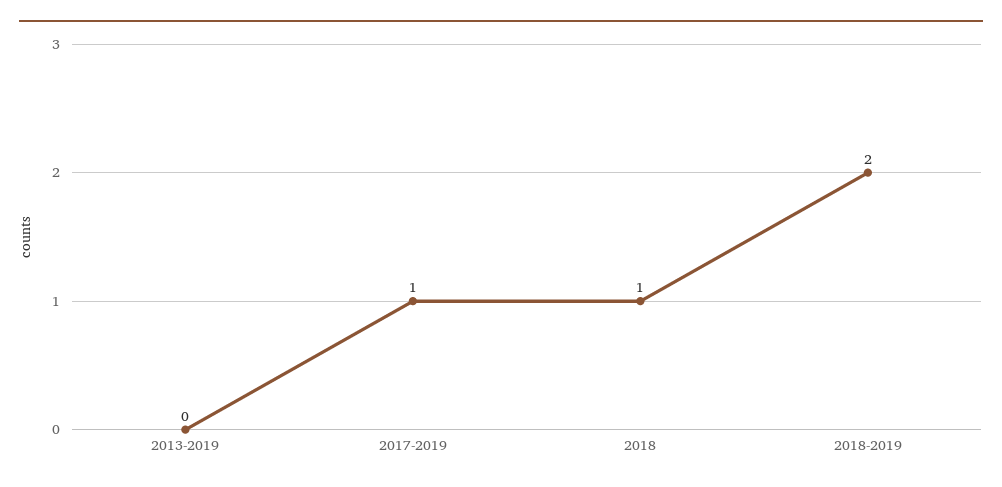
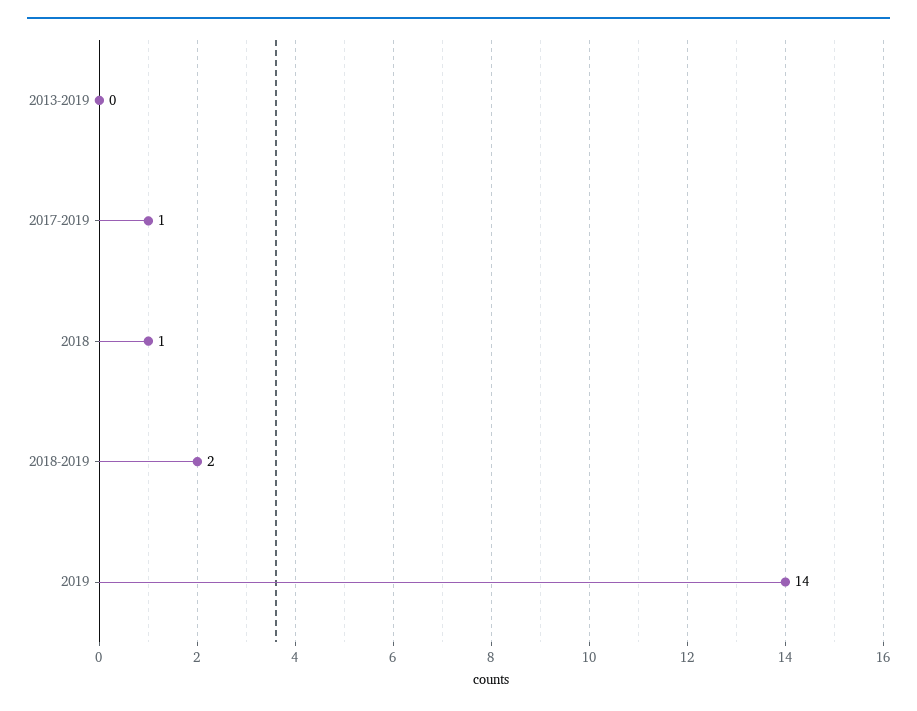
2019: none -> 14

